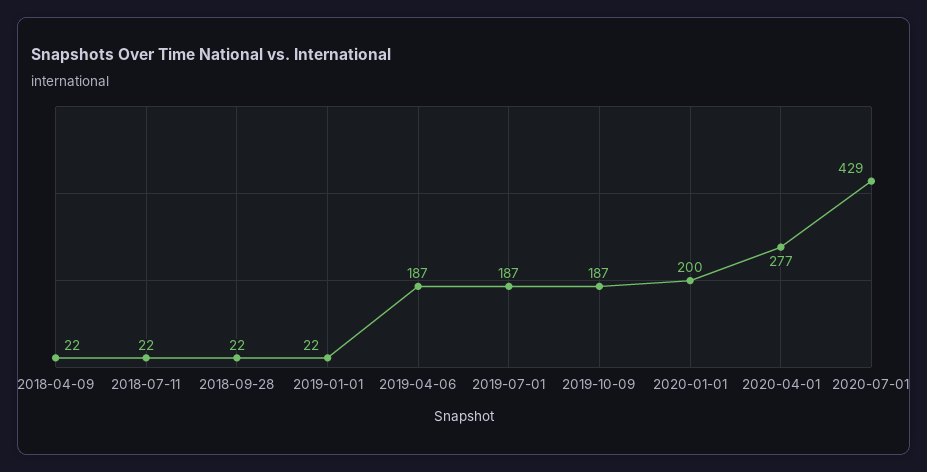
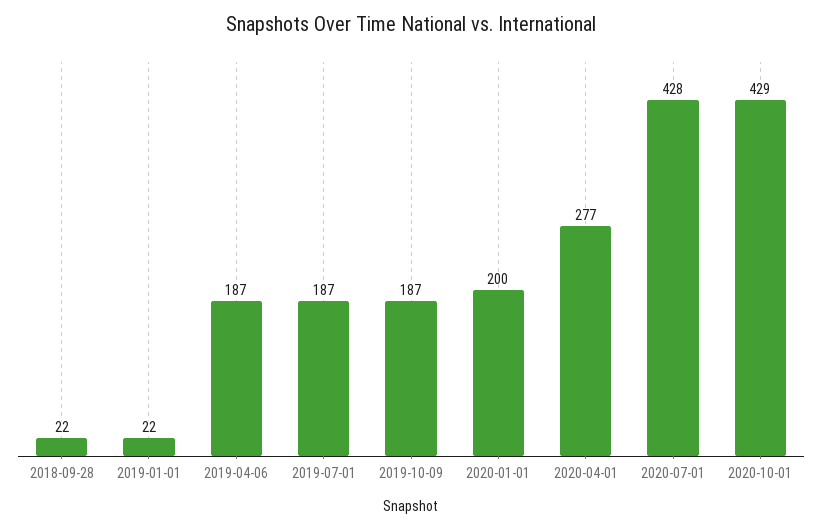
2018-04-09: 22 -> none
2018-07-11: 22 -> none
2020-07-01: 429 -> 428
2020-10-01: none -> 429

